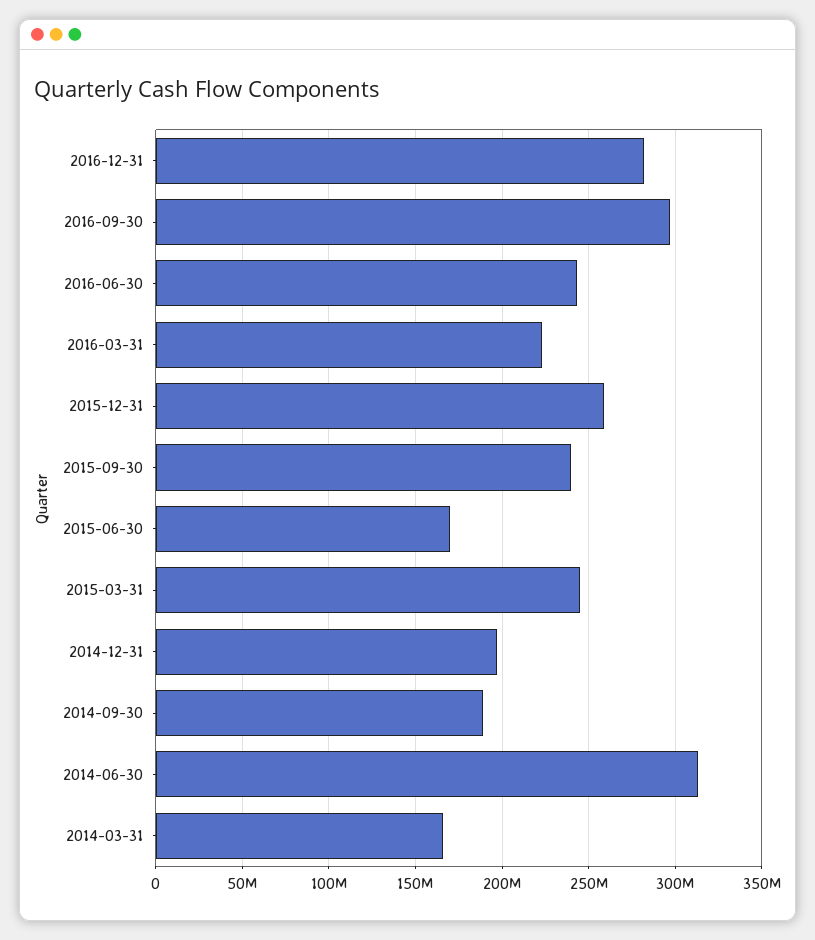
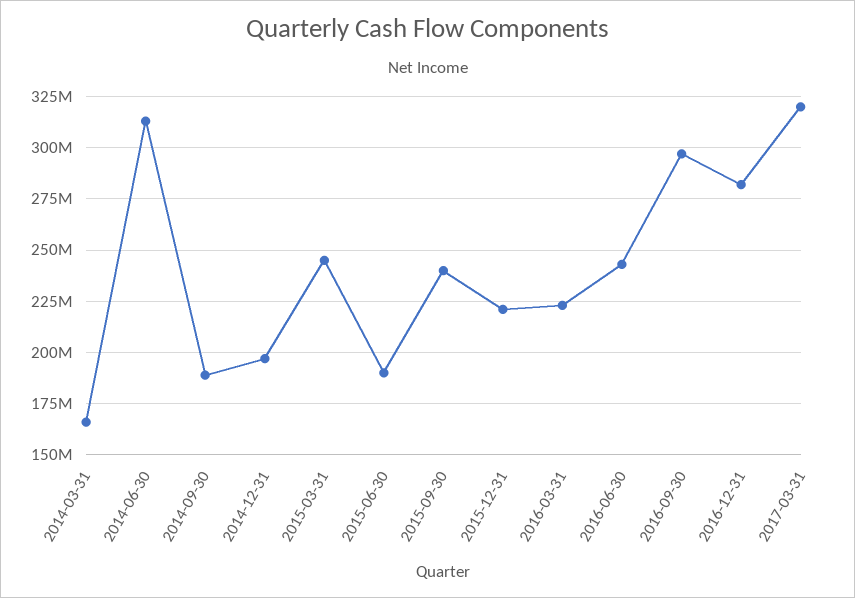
2015-12-31: 260000000 -> 220000000
2015-06-30: 170000000 -> 190000000
2017-03-31: none -> 320000000

